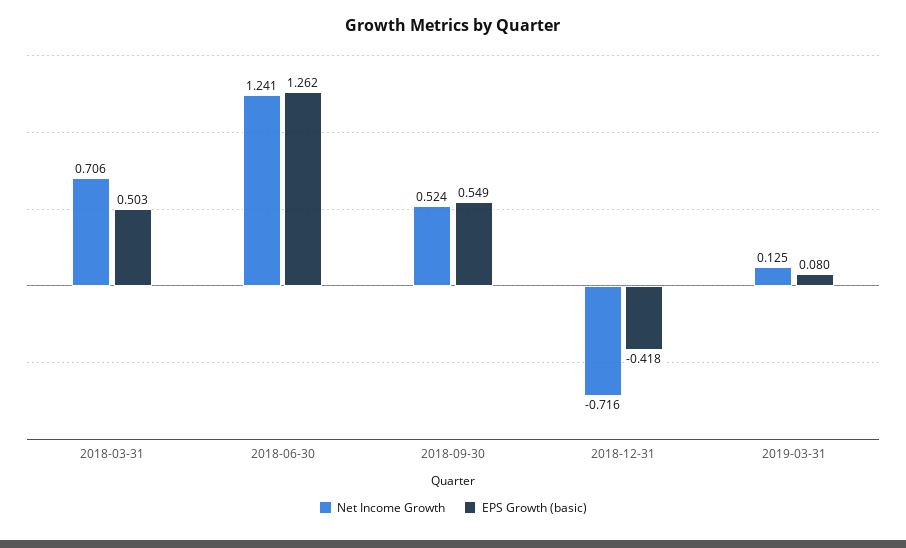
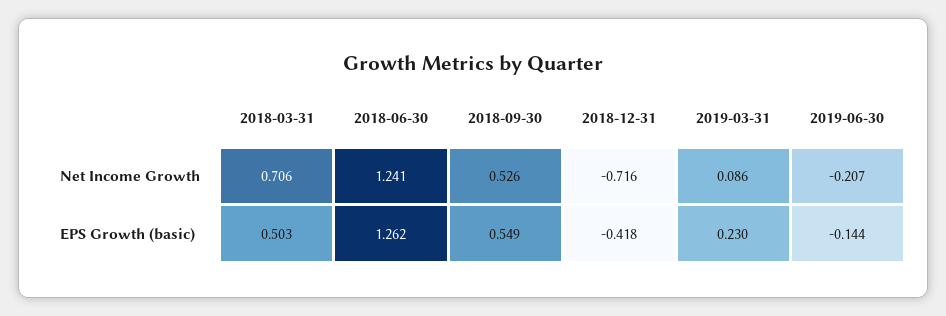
Net Income Growth, 2018-09-30: 0.524 -> 0.526
Net Income Growth, 2019-03-31: 0.125 -> 0.086
EPS Growth (basic), 2019-03-31: 0.08 -> 0.23
Net Income Growth, 2019-06-30: none -> -0.207
EPS Growth (basic), 2019-06-30: none -> -0.144

